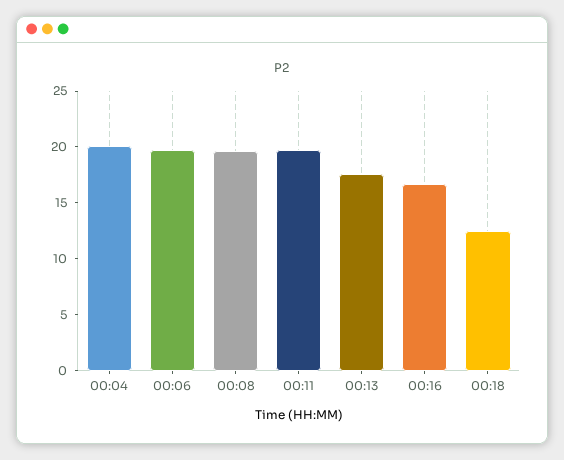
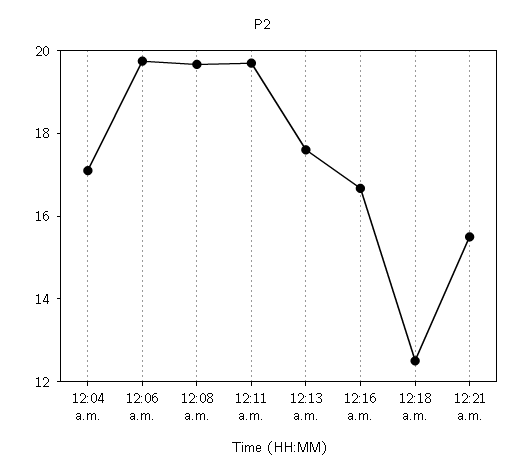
00:04: 20 -> 17
12:21 a.m.: none -> 15.5

